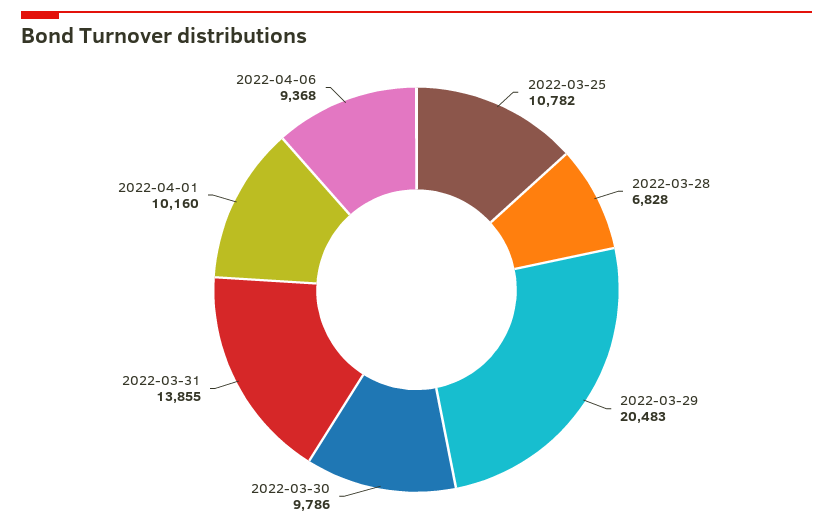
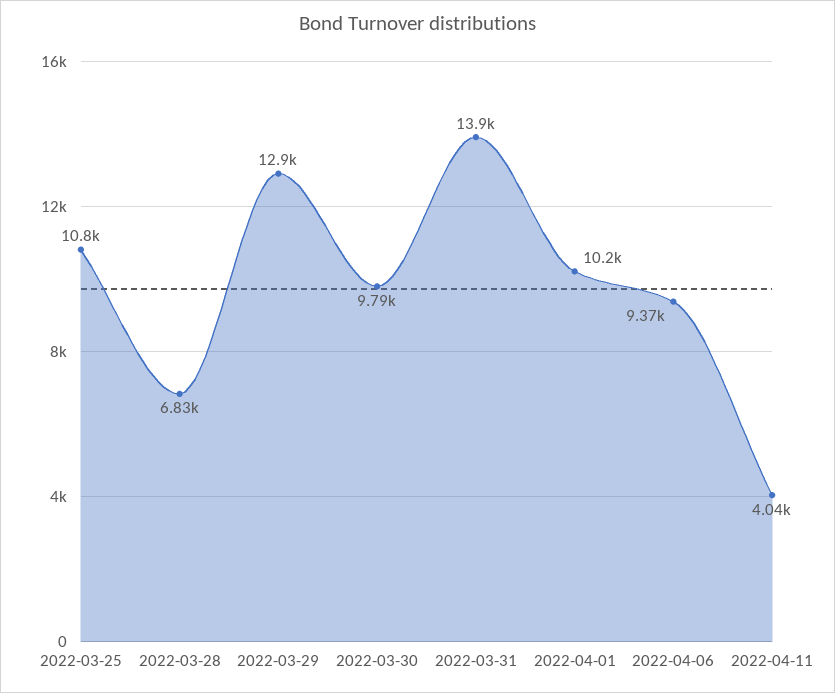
2022-03-29: 20483 -> 12900
2022-04-11: none -> 4040

